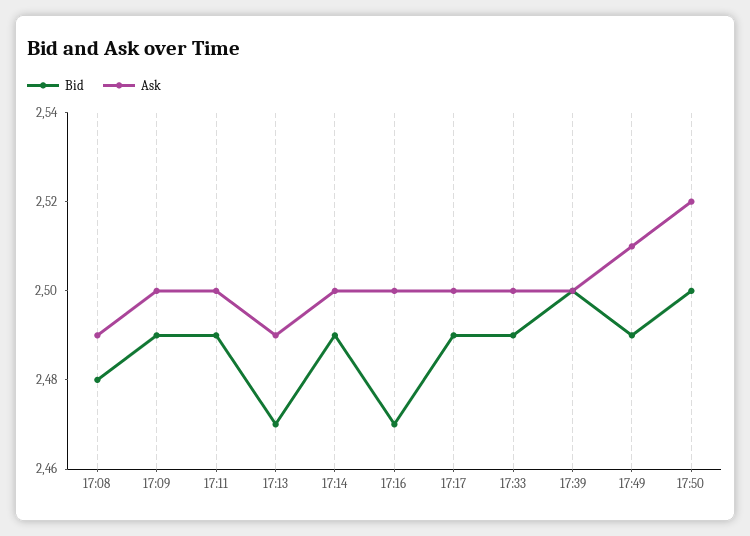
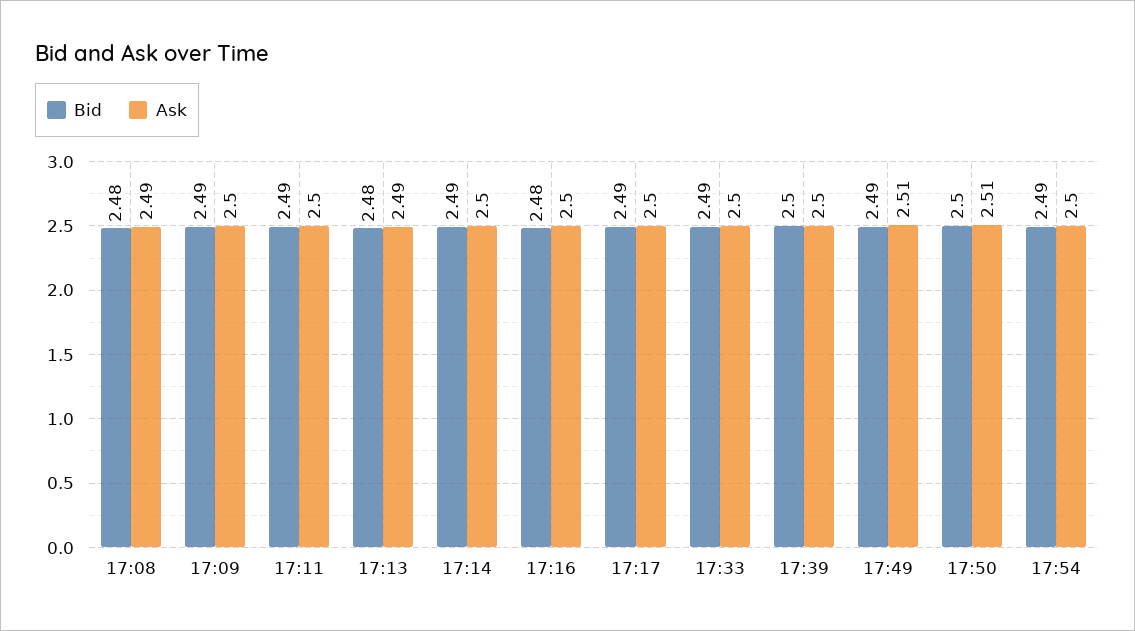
Bid, 17:13: 2.47 -> 2.48
Bid, 17:16: 2.47 -> 2.48
Ask, 17:50: 2.52 -> 2.51
Bid, 17:54: none -> 2.49
Ask, 17:54: none -> 2.5

